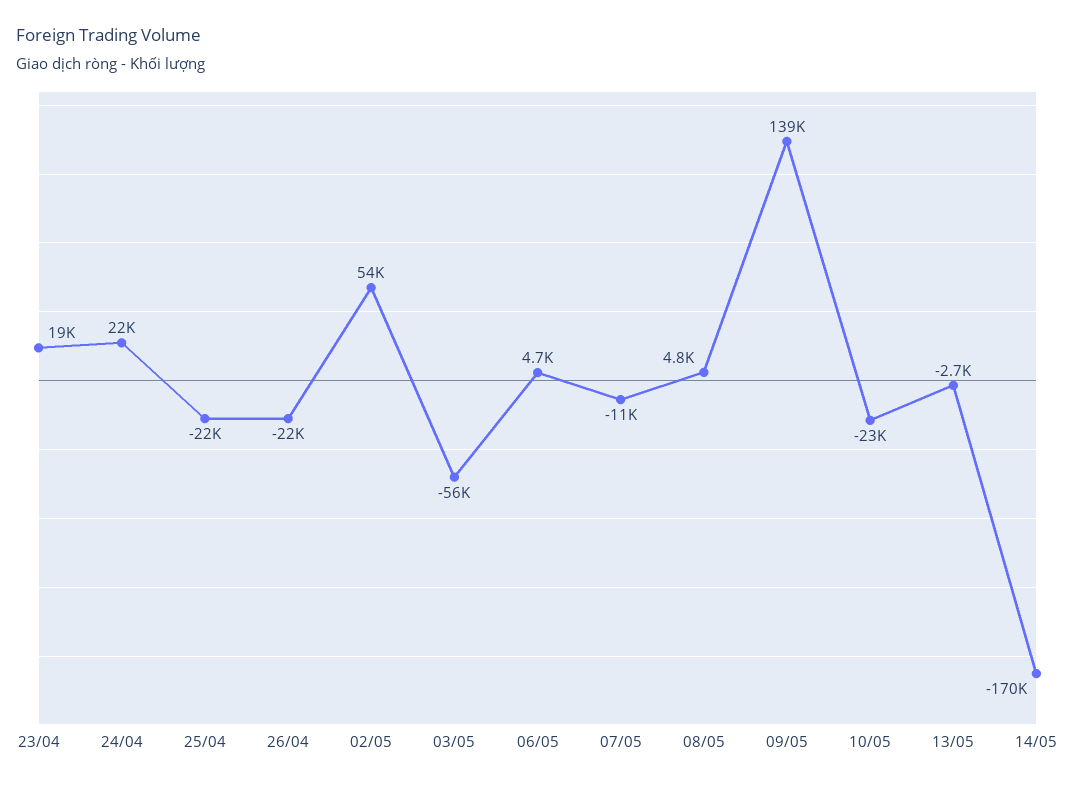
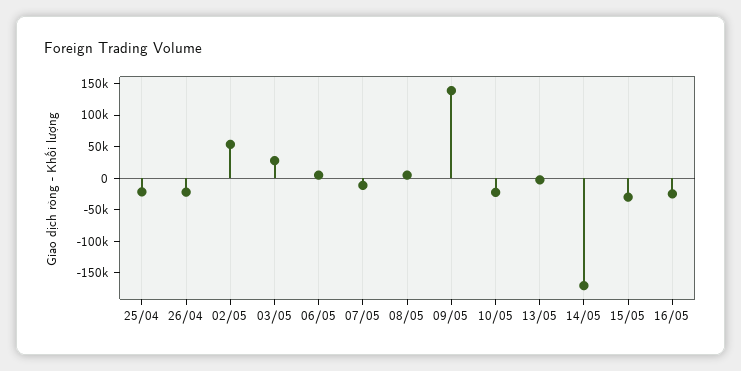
23/04: 19000 -> none
24/04: 22000 -> none
03/05: -56000 -> 25000
15/05: none -> -25000
16/05: none -> -25000

